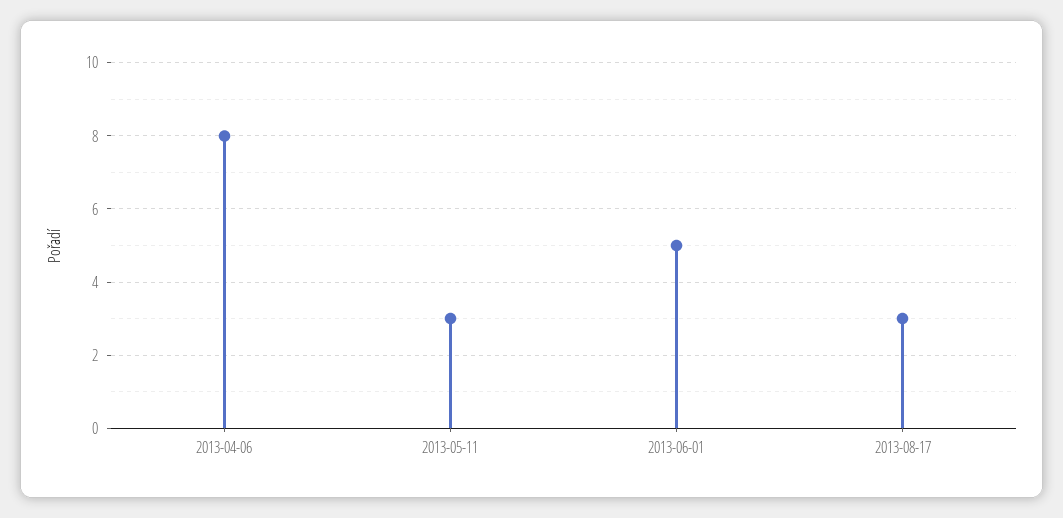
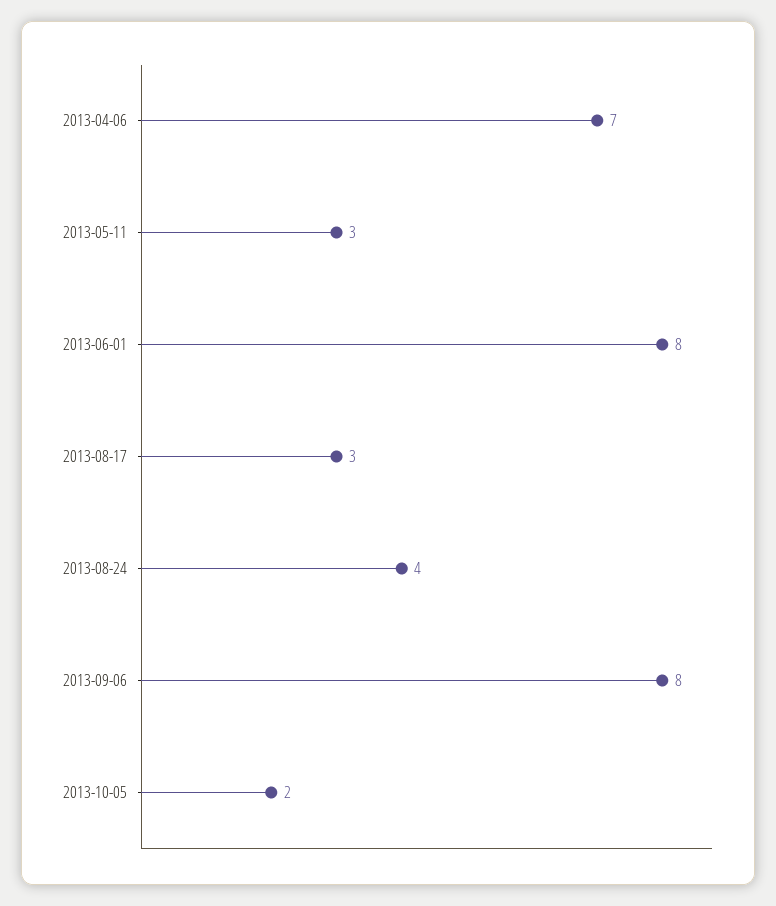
2013-04-06: 8 -> 7
2013-06-01: 5 -> 8
2013-08-24: none -> 4
2013-09-06: none -> 8
2013-10-05: none -> 2

